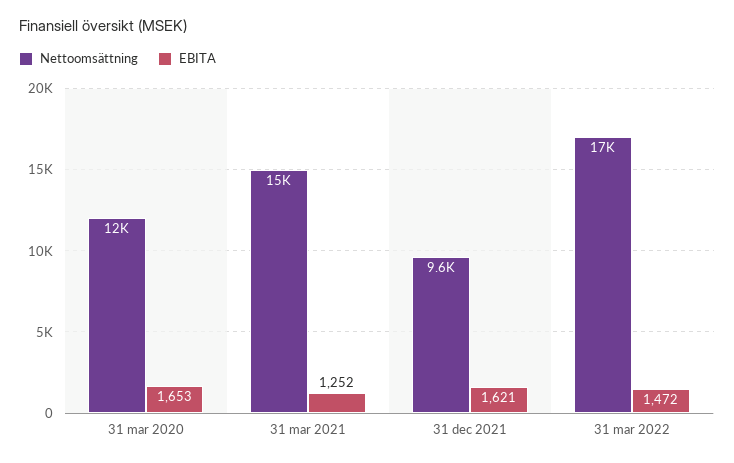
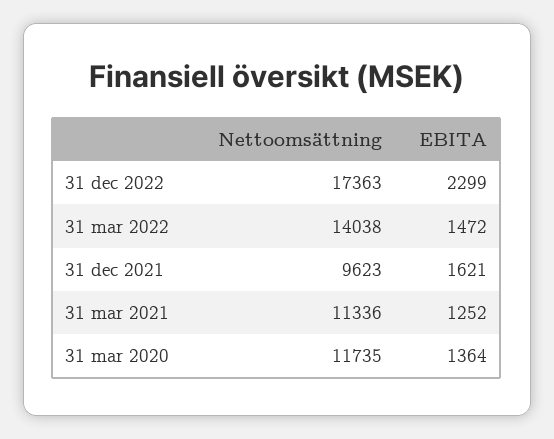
EBITA, 31 mar 2020: 1653 -> 1364
Nettoomsättning, 31 mar 2021: 15000 -> 11336
Nettoomsättning, 31 mar 2022: 17000 -> 14038
Nettoomsättning, 31 dec 2022: none -> 17363
EBITA, 31 dec 2022: none -> 2299

